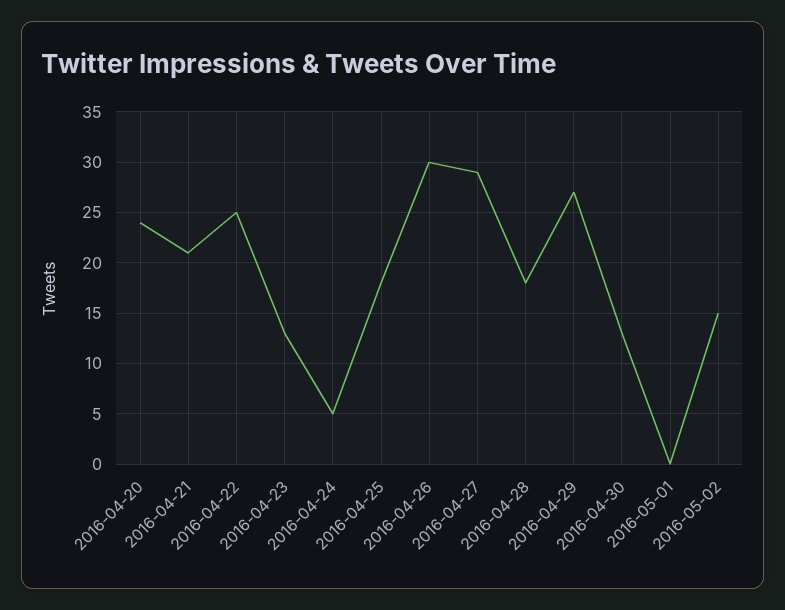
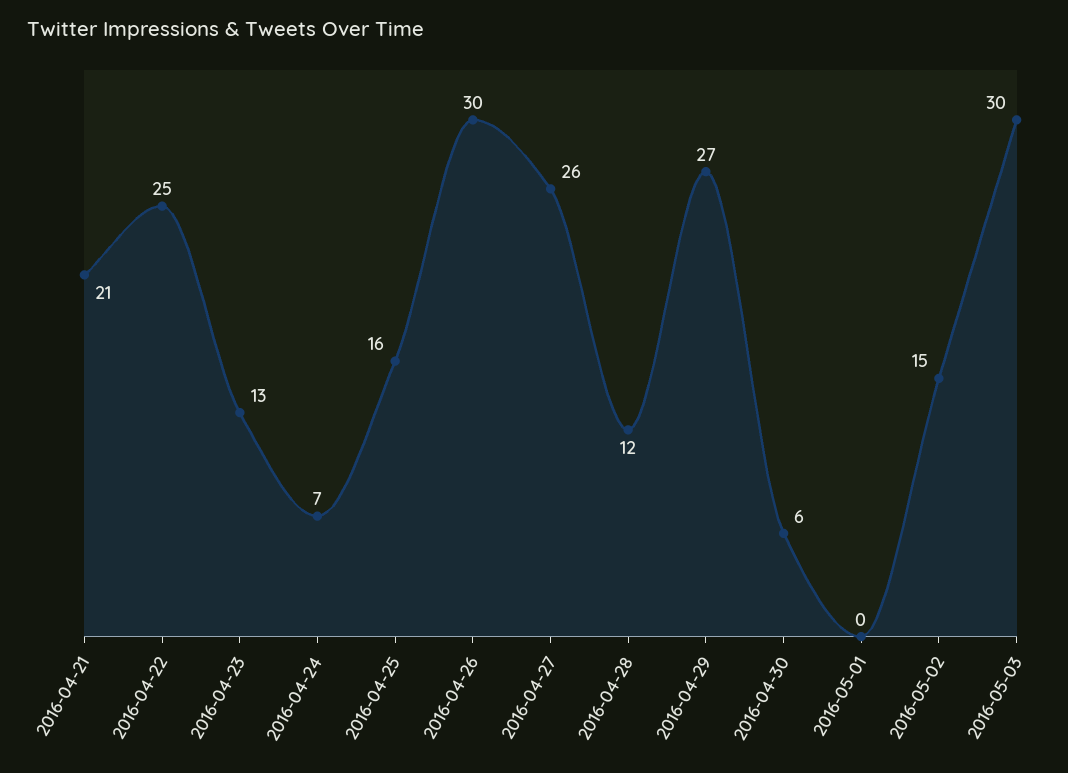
2016-04-20: 24 -> none
2016-04-24: 5 -> 7
2016-04-25: 18 -> 16
2016-04-27: 29 -> 26
2016-04-28: 18 -> 12
2016-04-30: 13 -> 6
2016-05-03: none -> 30

